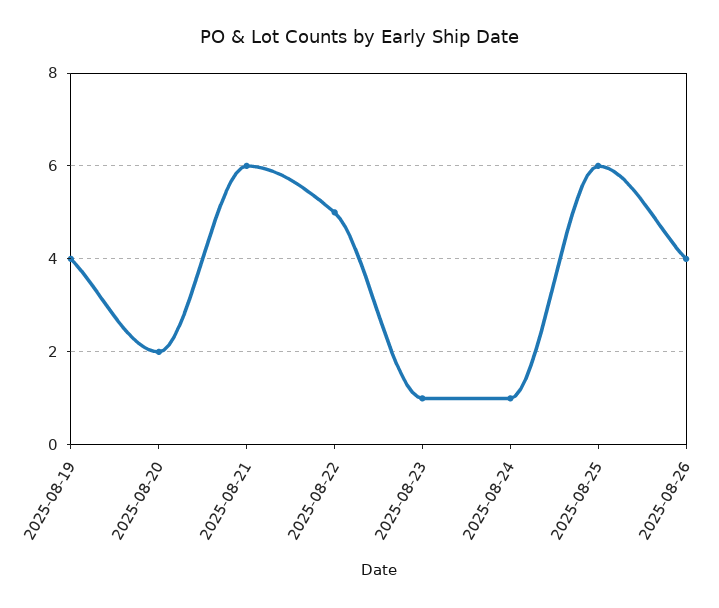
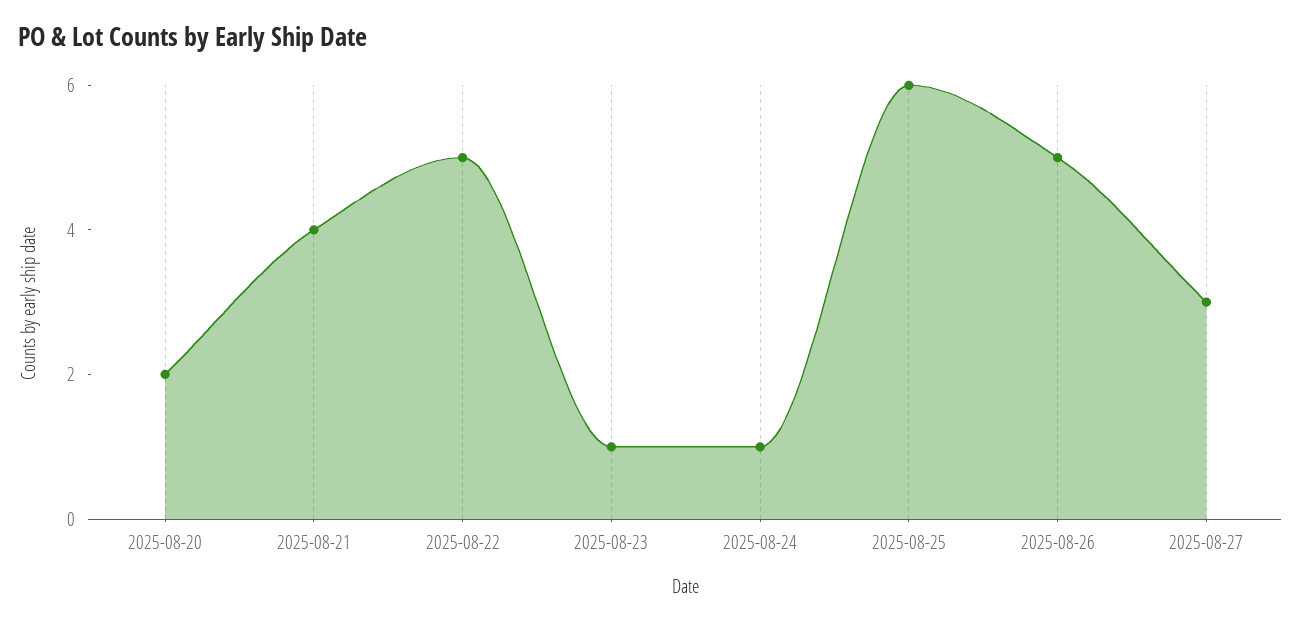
2025-08-19: 4 -> none
2025-08-21: 6 -> 4
2025-08-26: 4 -> 5
2025-08-27: none -> 3

